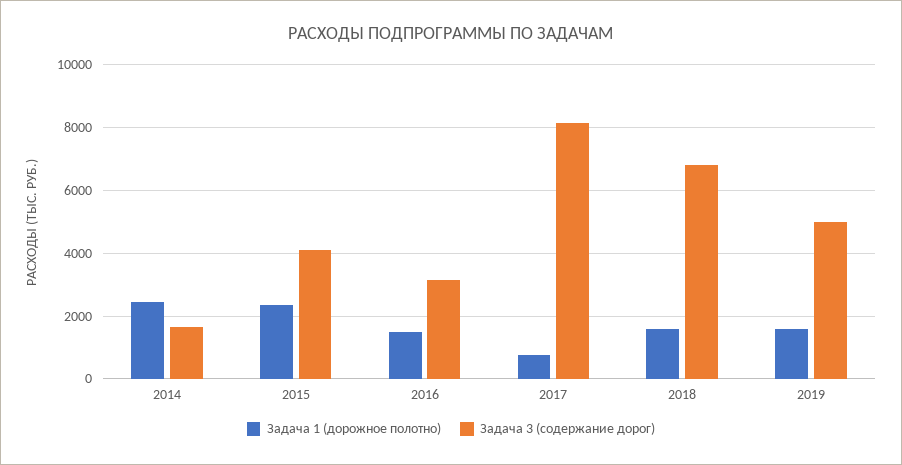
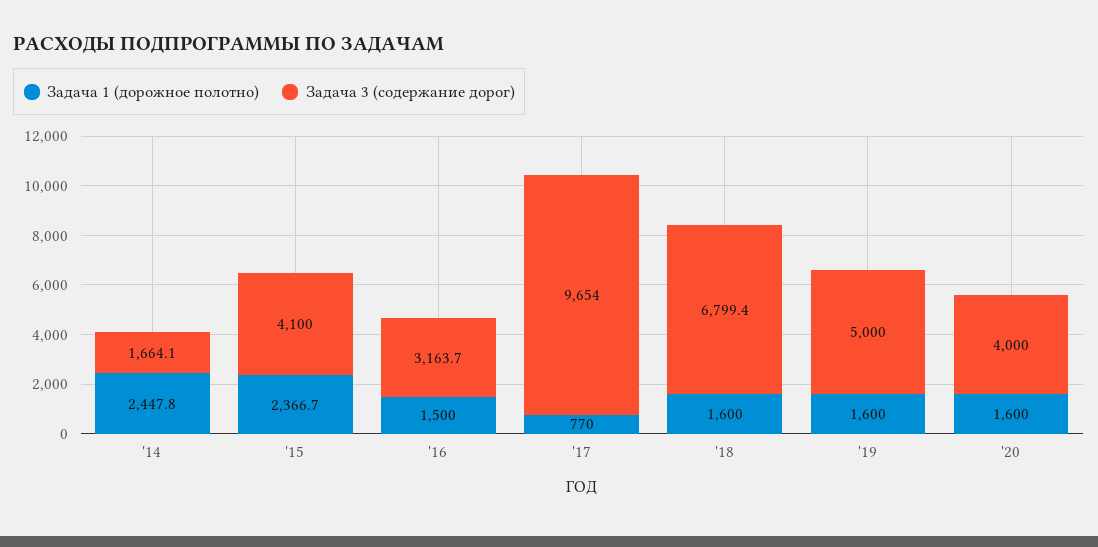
Задача 3 (содержание дорог), 2017: 8200 -> 9654
Задача 1 (дорожное полотно), '20: none -> 1600
Задача 3 (содержание дорог), '20: none -> 4000

